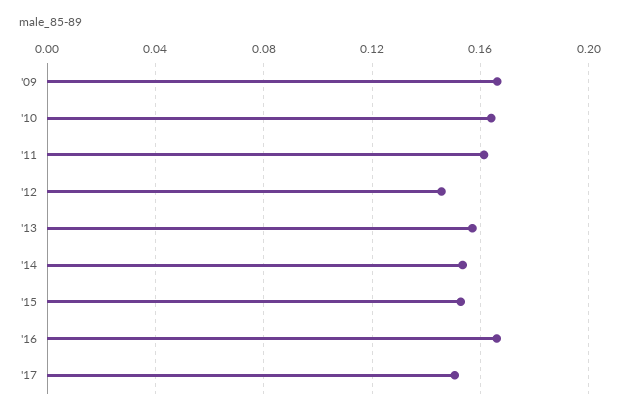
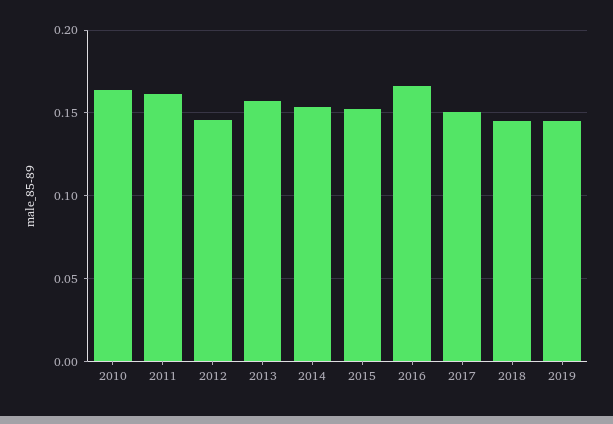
'09: 0.165 -> none
2018: none -> 0.145
2019: none -> 0.145

